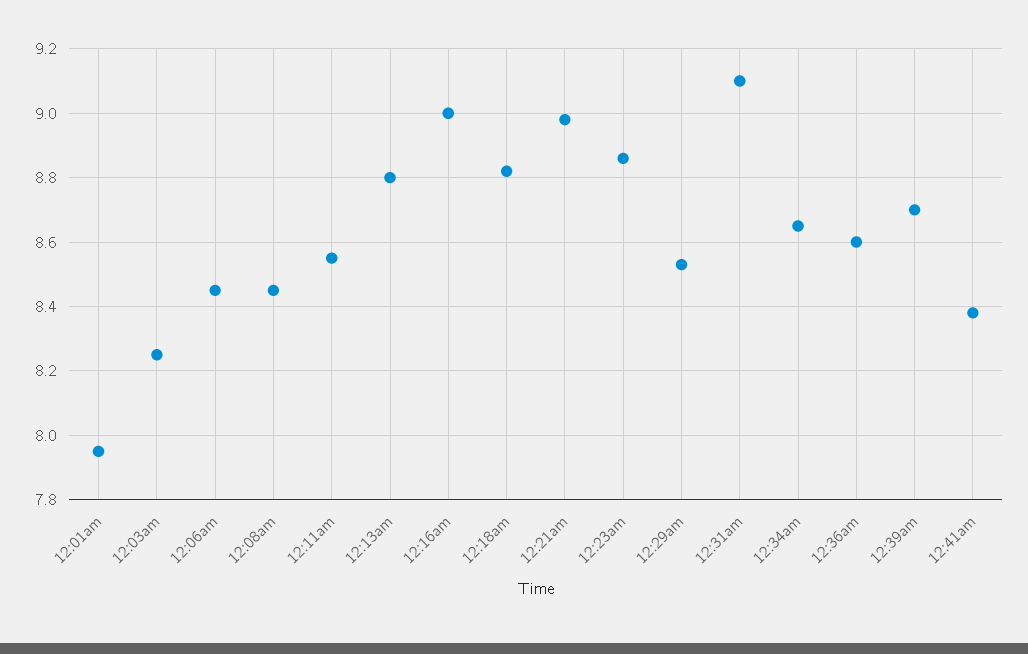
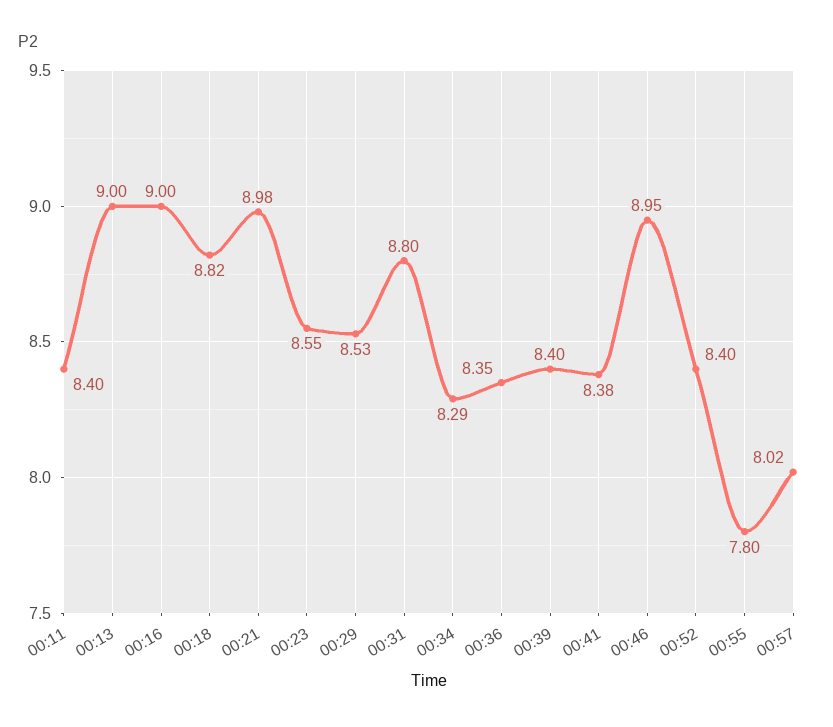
12:01am: 7.95 -> none
12:03am: 8.25 -> none
12:06am: 8.45 -> none
12:08am: 8.45 -> none
12:11am: 8.55 -> 8.4
12:13am: 8.8 -> 9
12:23am: 8.85 -> 8.55
12:31am: 9.1 -> 8.8
12:34am: 8.65 -> 8.29
12:36am: 8.6 -> 8.35
12:39am: 8.7 -> 8.4
00:46: none -> 8.95
00:52: none -> 8.4
00:55: none -> 7.8
00:57: none -> 8.02

